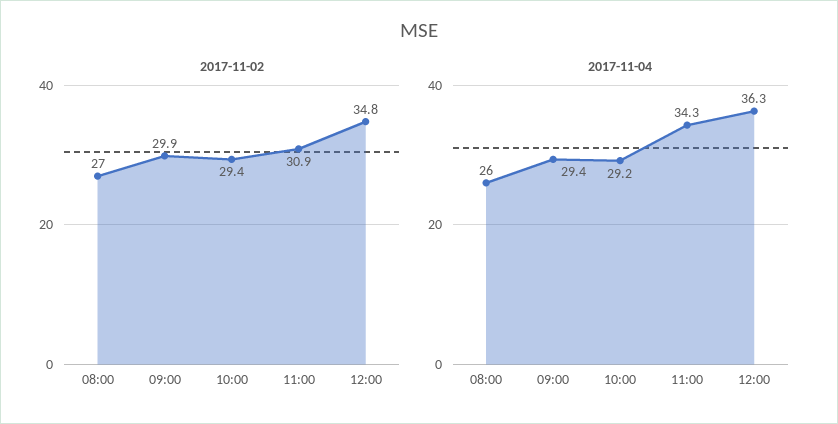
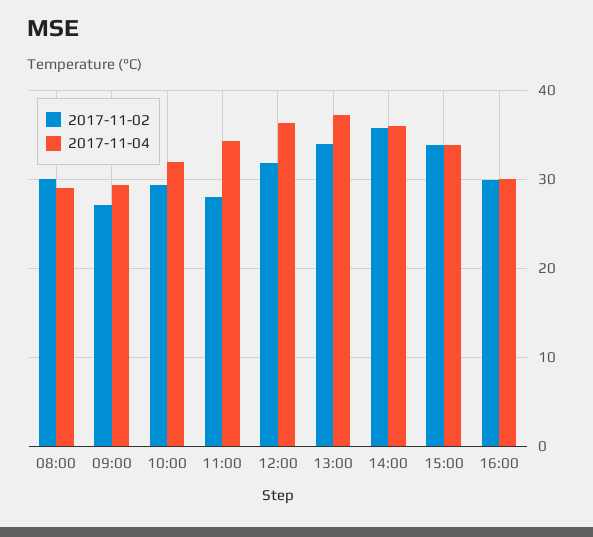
2017-11-02, 08:00: 27 -> 30
2017-11-02, 09:00: 29.9 -> 27
2017-11-02, 11:00: 30.9 -> 28
2017-11-02, 12:00: 34.8 -> 32
2017-11-04, 08:00: 26 -> 29
2017-11-04, 10:00: 29.2 -> 32
2017-11-02, 13:00: none -> 34
2017-11-04, 13:00: none -> 37
2017-11-02, 14:00: none -> 36
2017-11-04, 14:00: none -> 36
2017-11-02, 15:00: none -> 34
2017-11-04, 15:00: none -> 34
2017-11-02, 16:00: none -> 30
2017-11-04, 16:00: none -> 30

